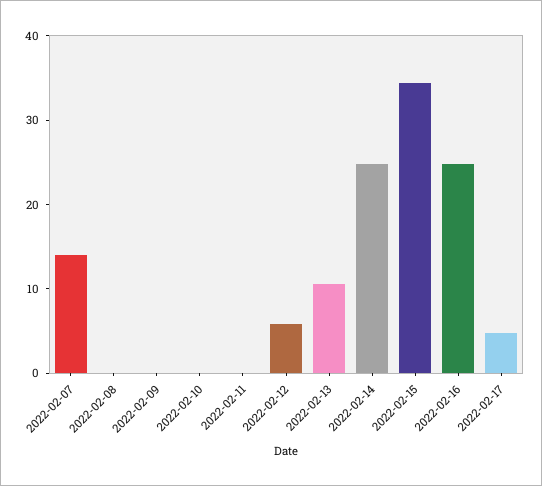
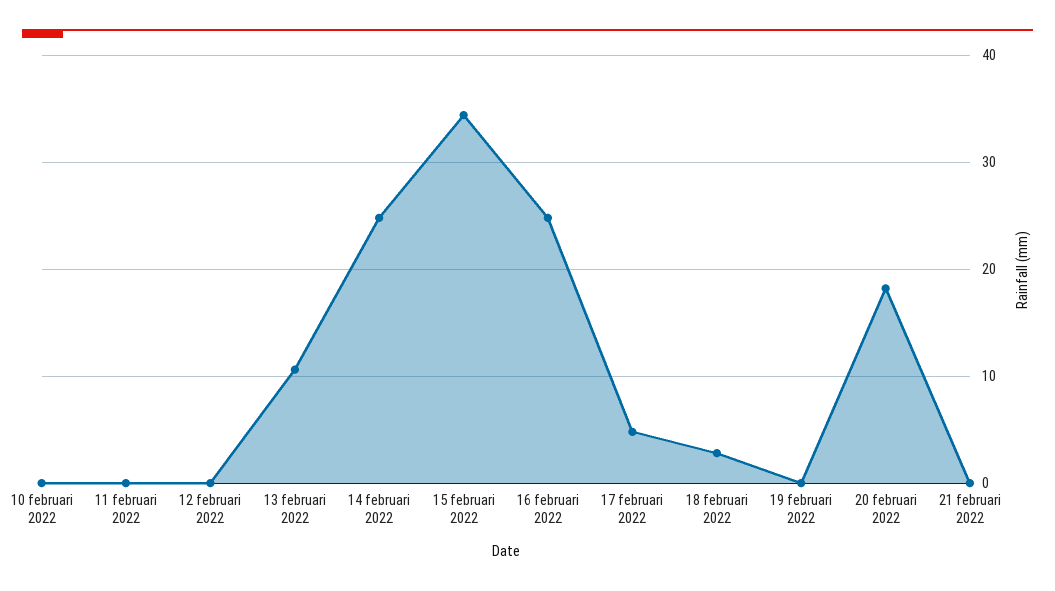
2022-02-07: 14 -> none
2022-02-08: 0 -> none
2022-02-09: 0 -> none
2022-02-12: 6 -> 0
18 februari 2022: none -> 3
19 februari 2022: none -> 0
20 februari 2022: none -> 18
21 februari 2022: none -> 0

